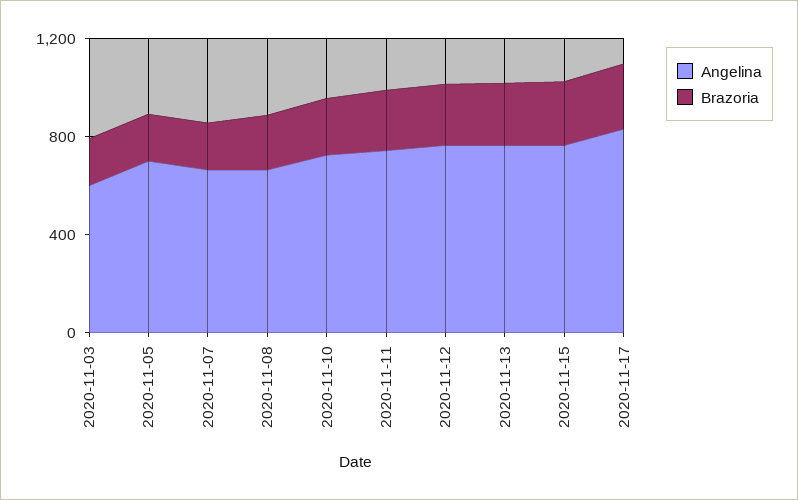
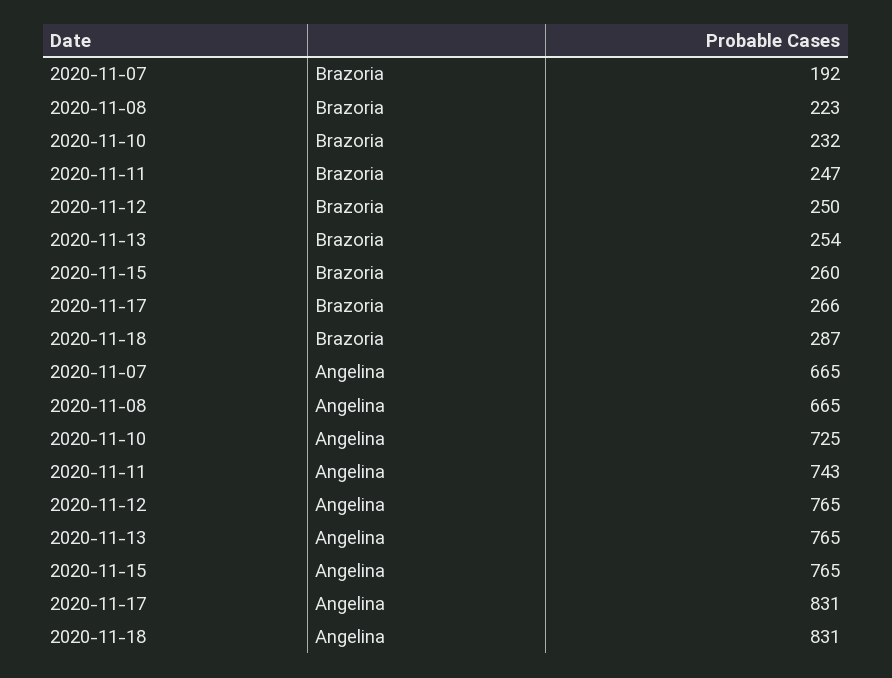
Angelina, 2020-11-03: 600 -> none
Brazoria, 2020-11-03: 200 -> none
Angelina, 2020-11-05: 700 -> none
Brazoria, 2020-11-05: 200 -> none
Brazoria, 2020-11-18: none -> 287
Angelina, 2020-11-18: none -> 831

